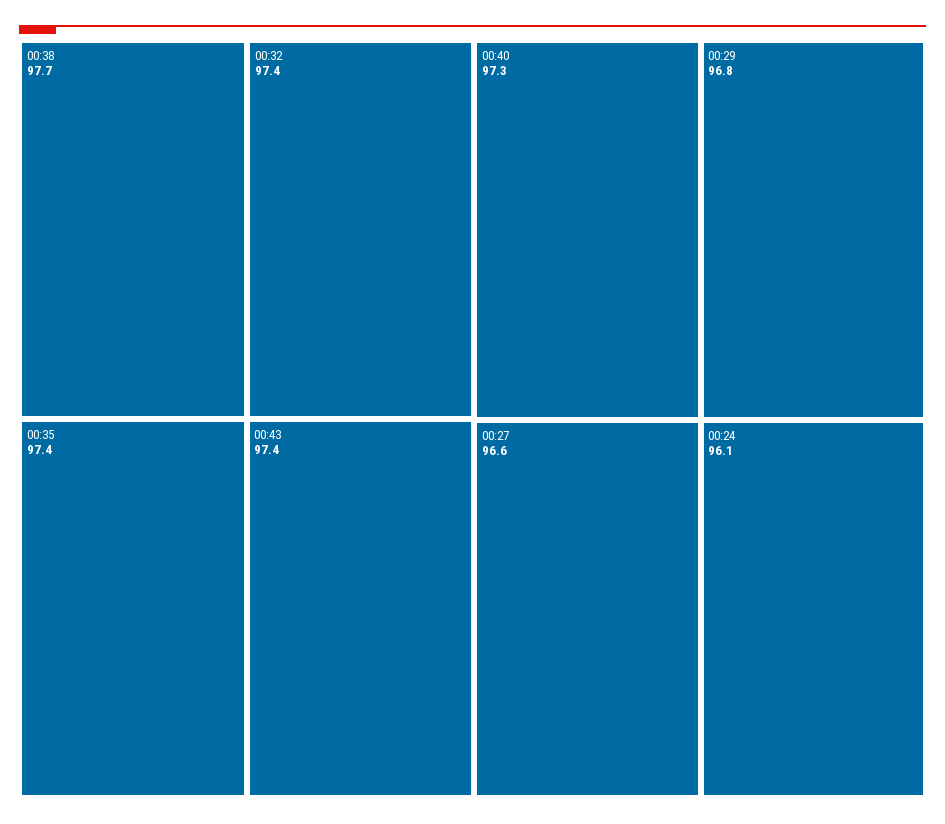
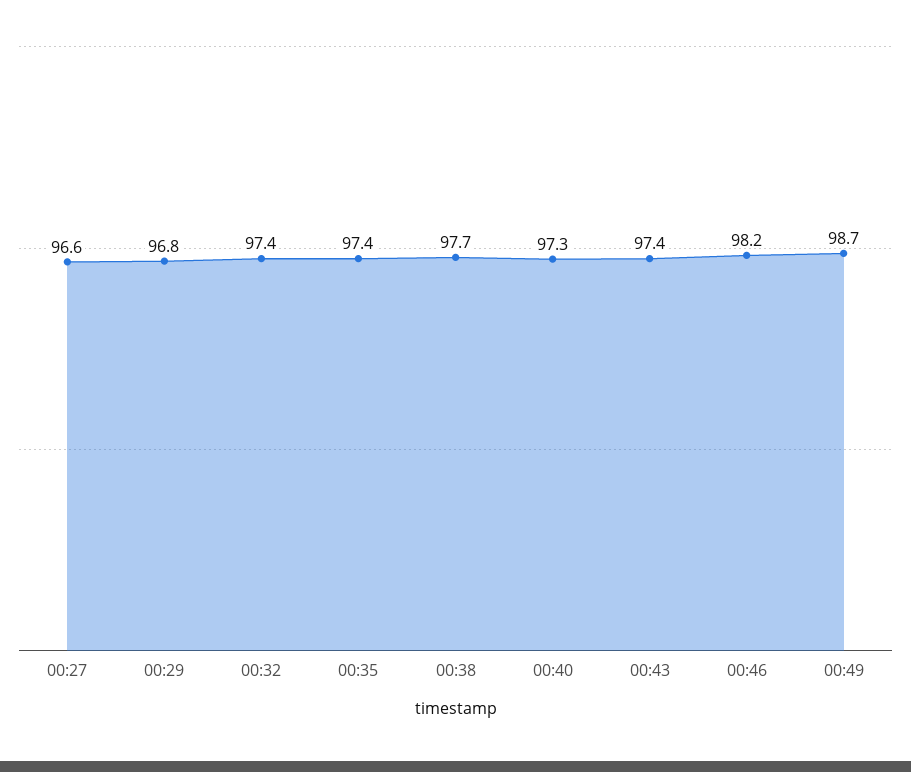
00:24: 96.1 -> none
00:46: none -> 98.2
00:49: none -> 98.7

